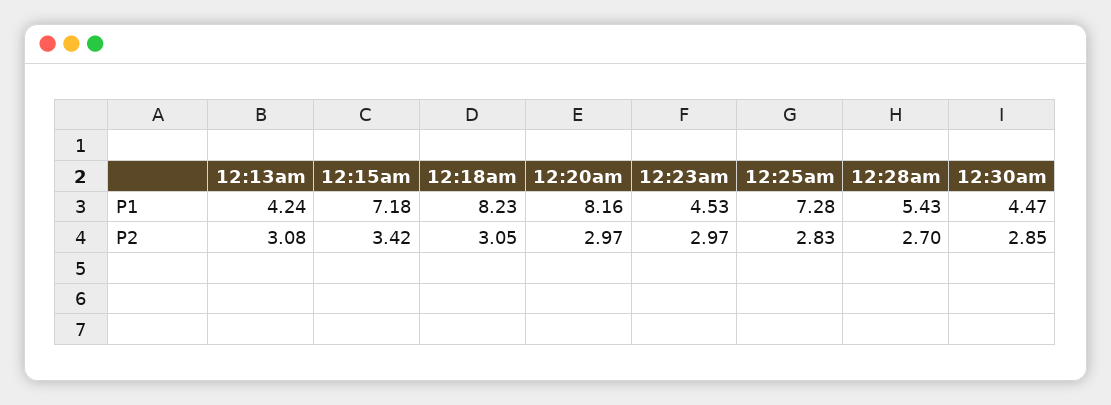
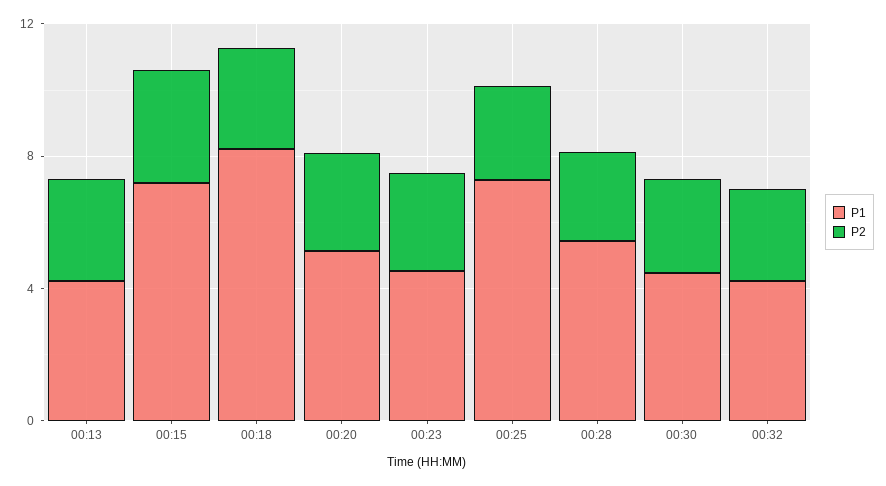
P1, 12:20am: 8.16 -> 5
P1, 00:32: none -> 4
P2, 00:32: none -> 3

